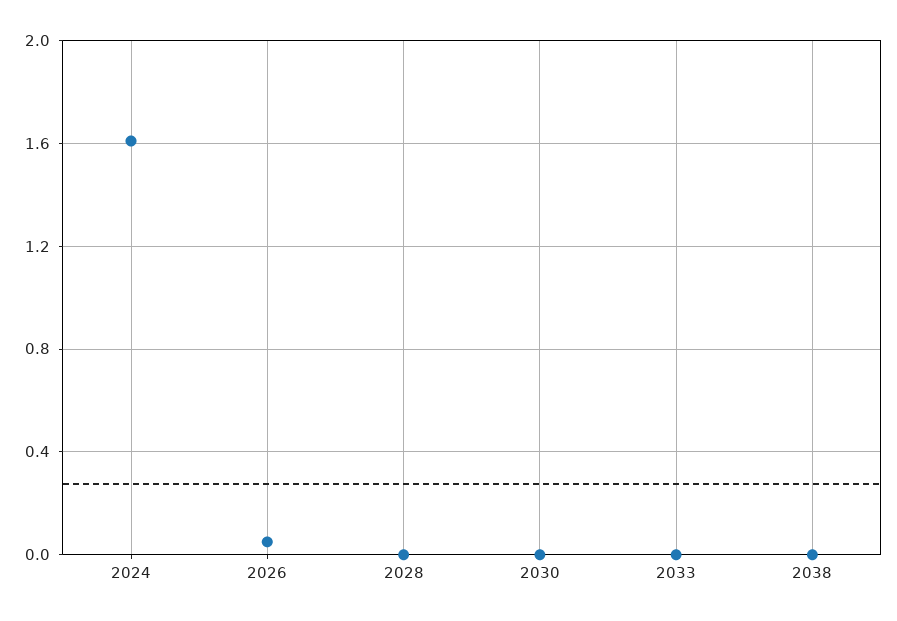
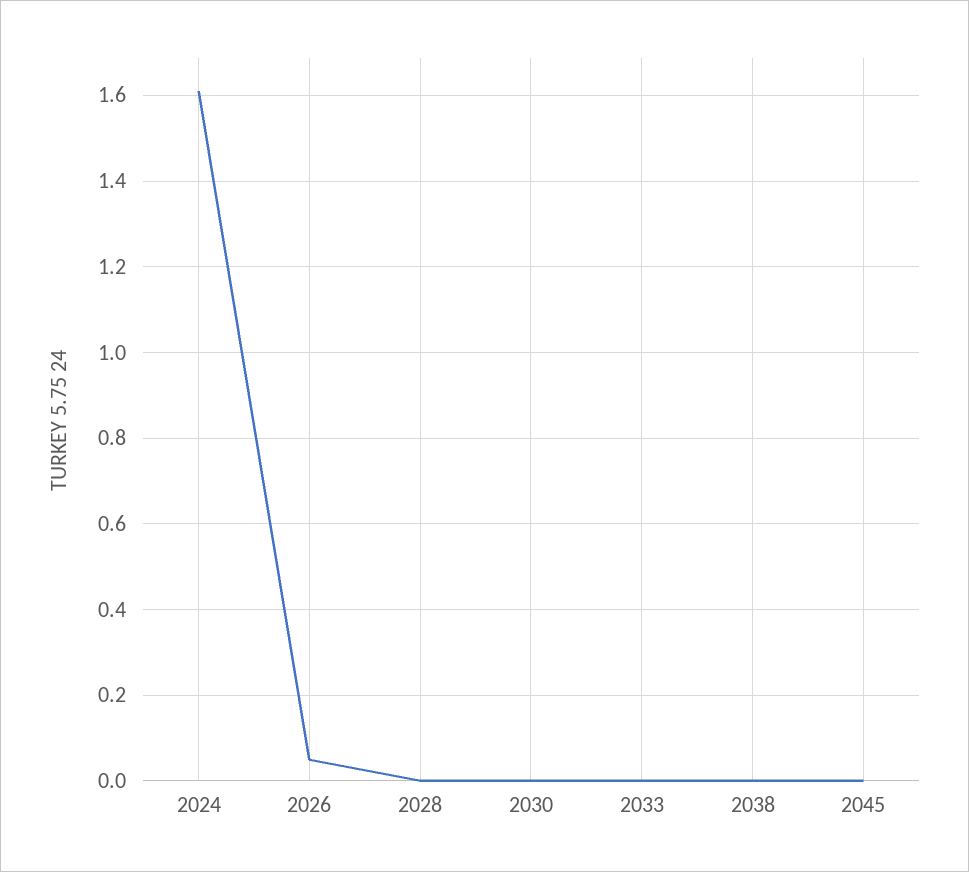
2045: none -> 0

